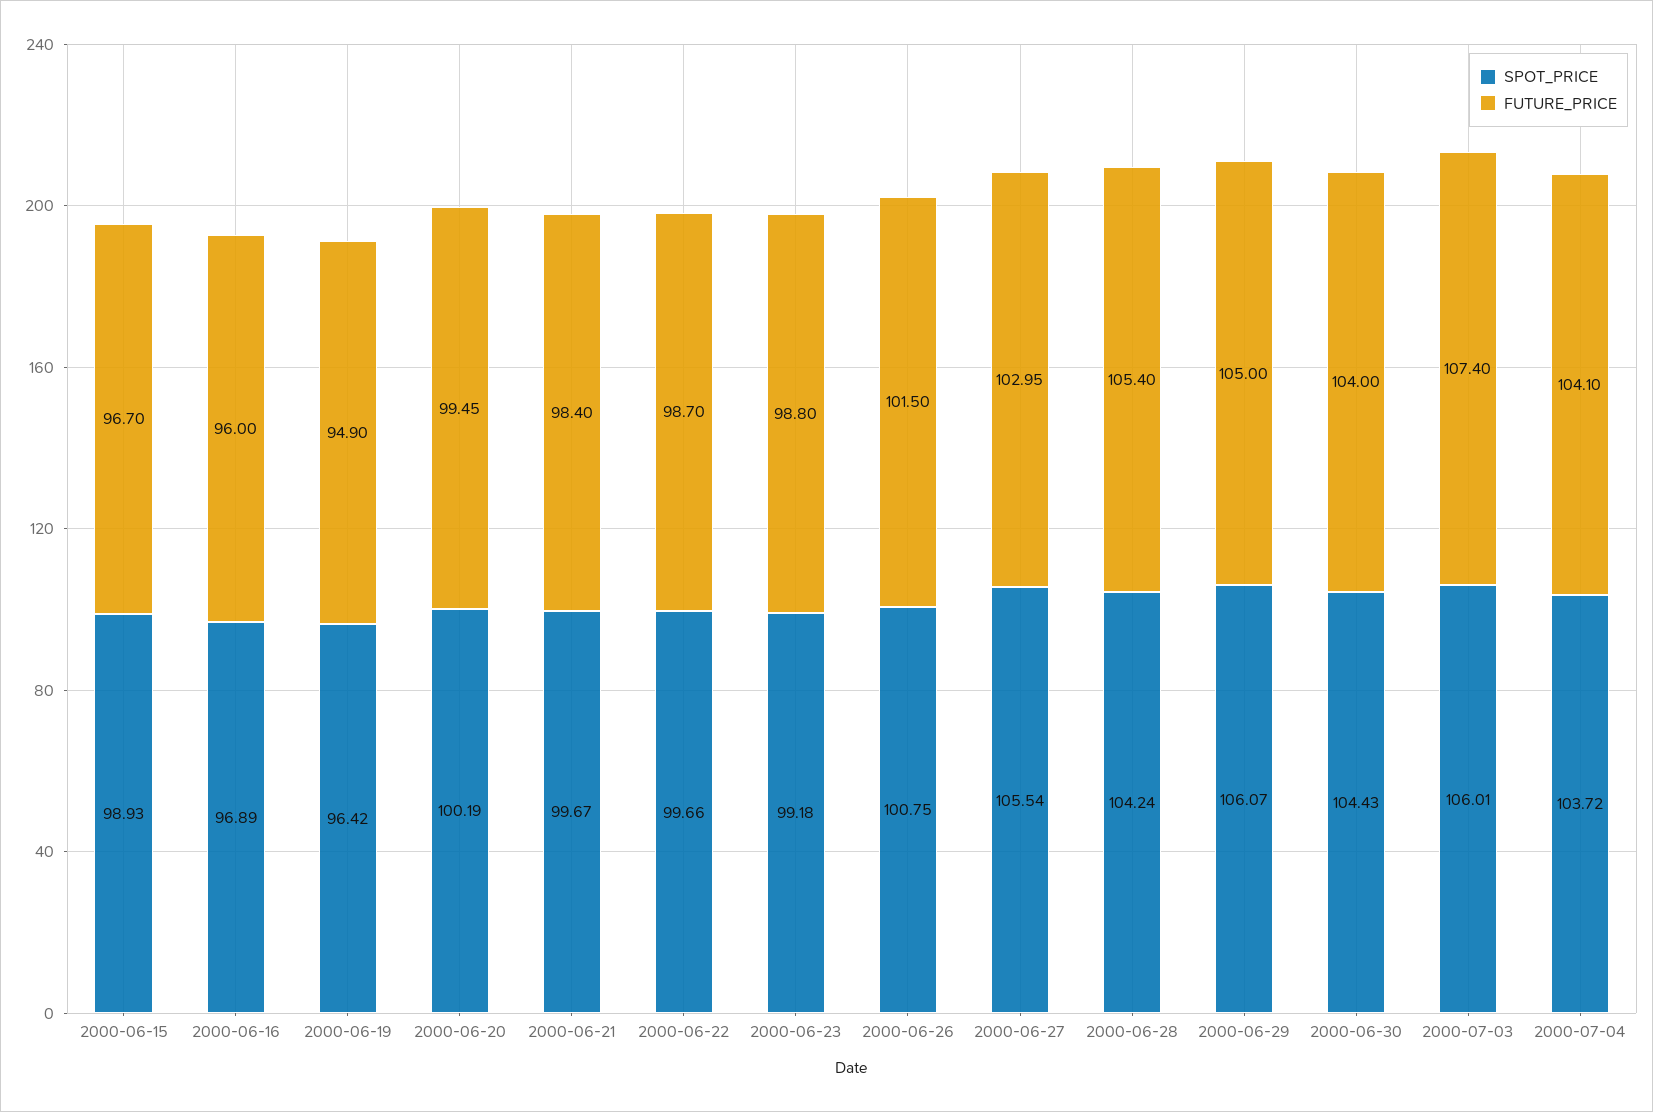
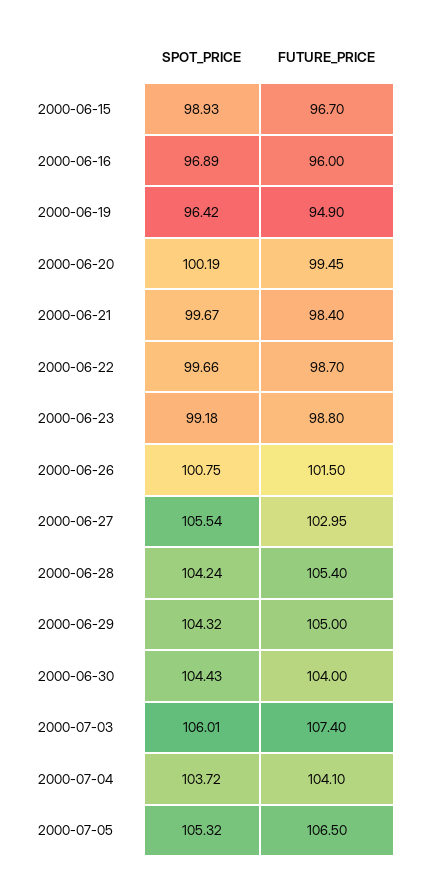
SPOT_PRICE, 2000-06-29: 106.07 -> 104.32
SPOT_PRICE, 2000-07-05: none -> 105.32
FUTURE_PRICE, 2000-07-05: none -> 106.5

